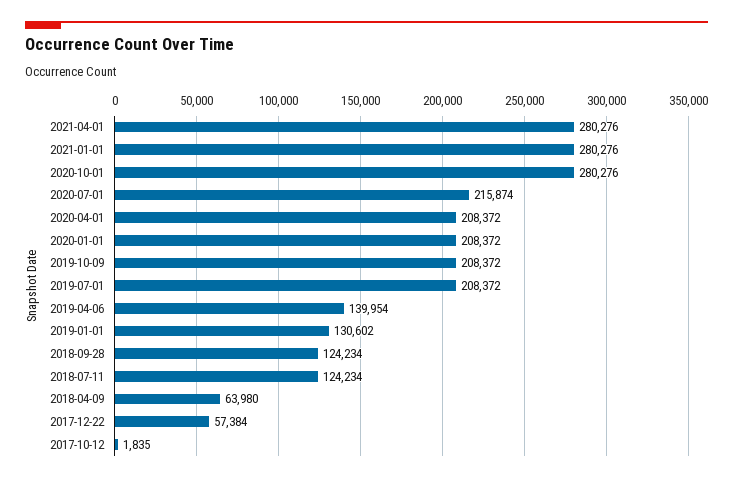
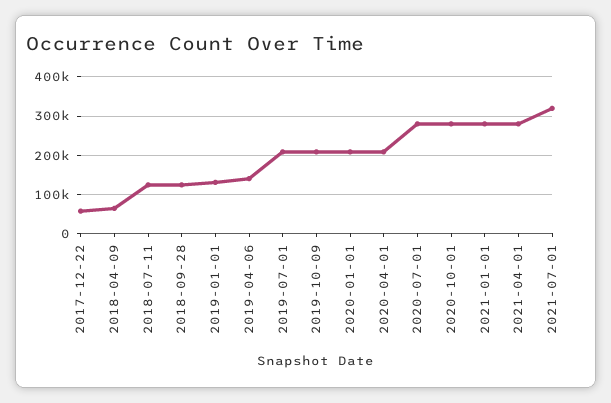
2020-07-01: 215874 -> 280000
2017-10-12: 1835 -> none
2021-07-01: none -> 320000

